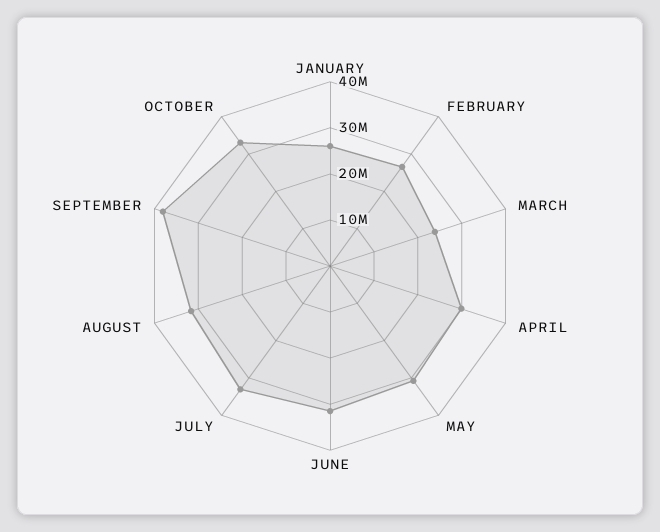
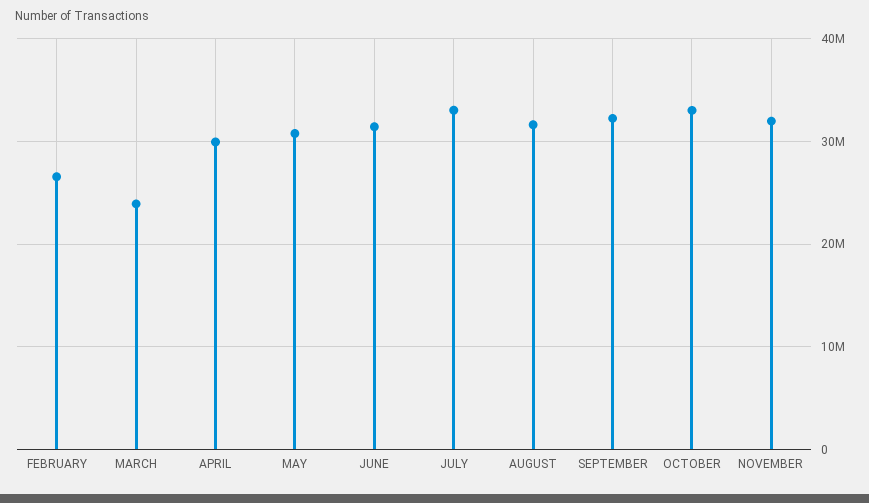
JANUARY: 26000000 -> none
SEPTEMBER: 38000000 -> 32000000
NOVEMBER: none -> 32000000

